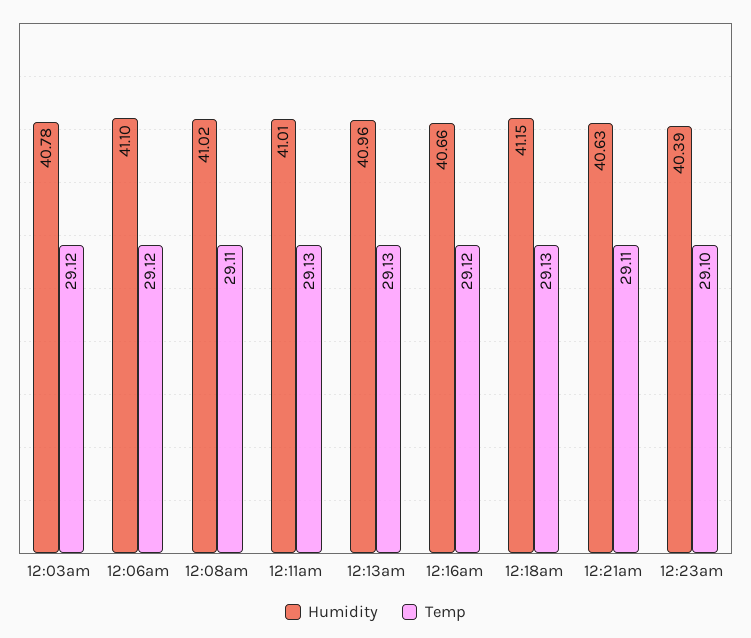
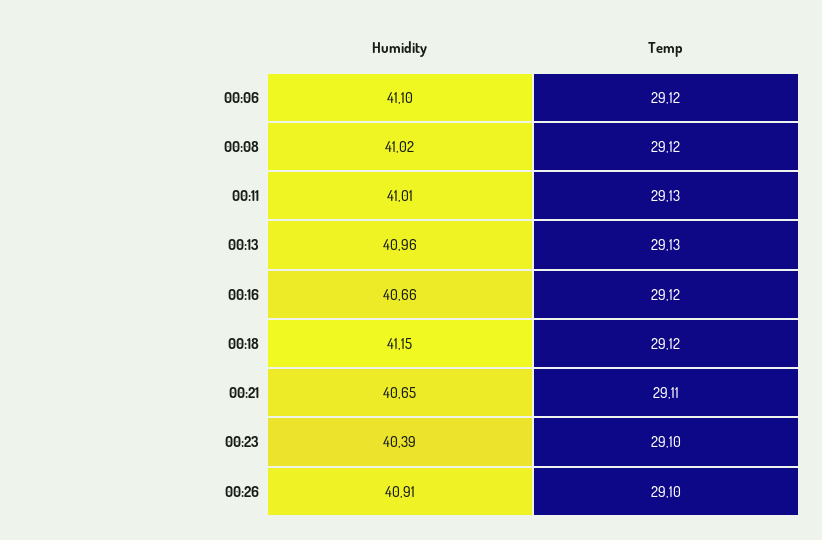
Humidity, 12:03am: 40.78 -> none
Temp, 12:03am: 29.12 -> none
Temp, 12:08am: 29.11 -> 29.12
Temp, 12:18am: 29.13 -> 29.12
Humidity, 12:21am: 40.63 -> 40.65
Humidity, 00:26: none -> 40.91
Temp, 00:26: none -> 29.1

